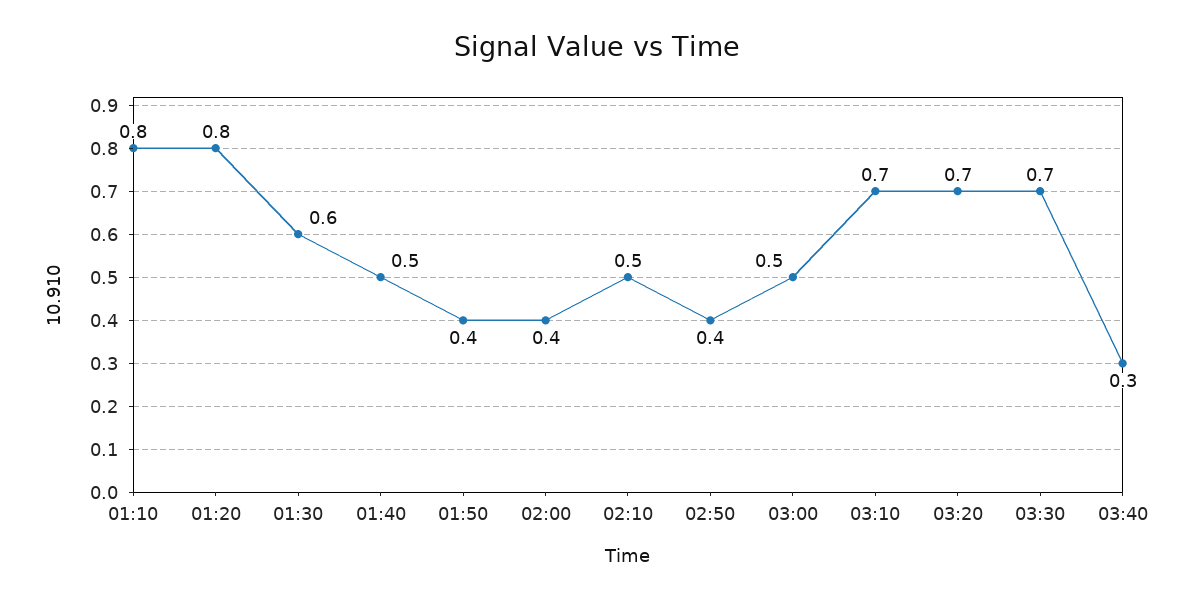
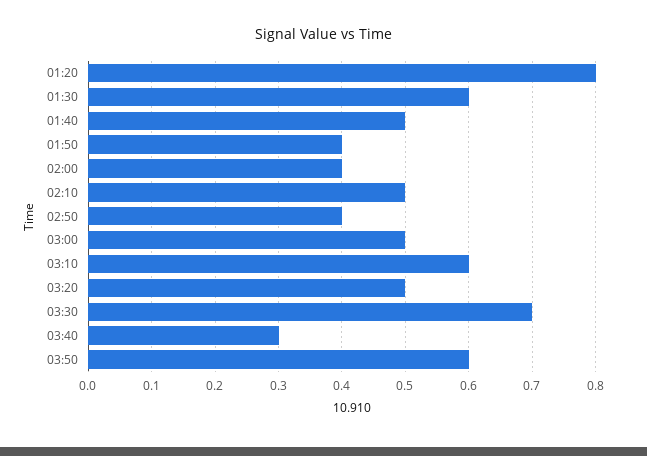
01:10: 0.8 -> none
03:10: 0.7 -> 0.6
03:20: 0.7 -> 0.5
03:50: none -> 0.6

